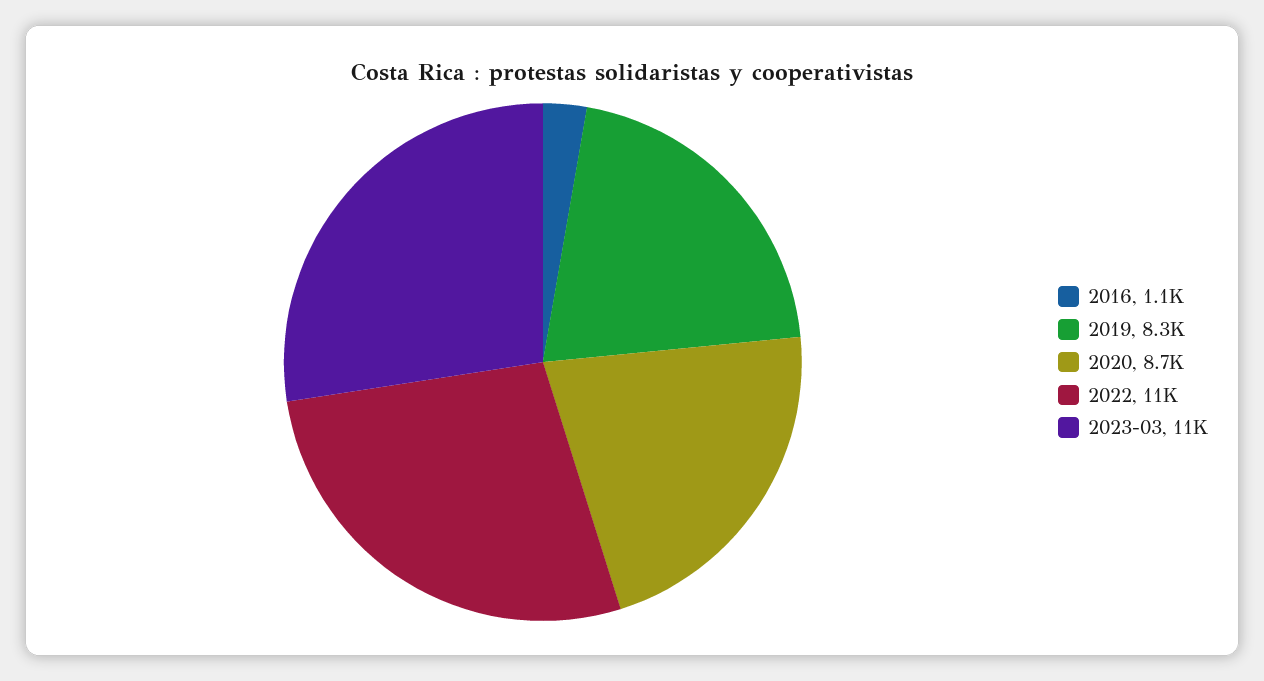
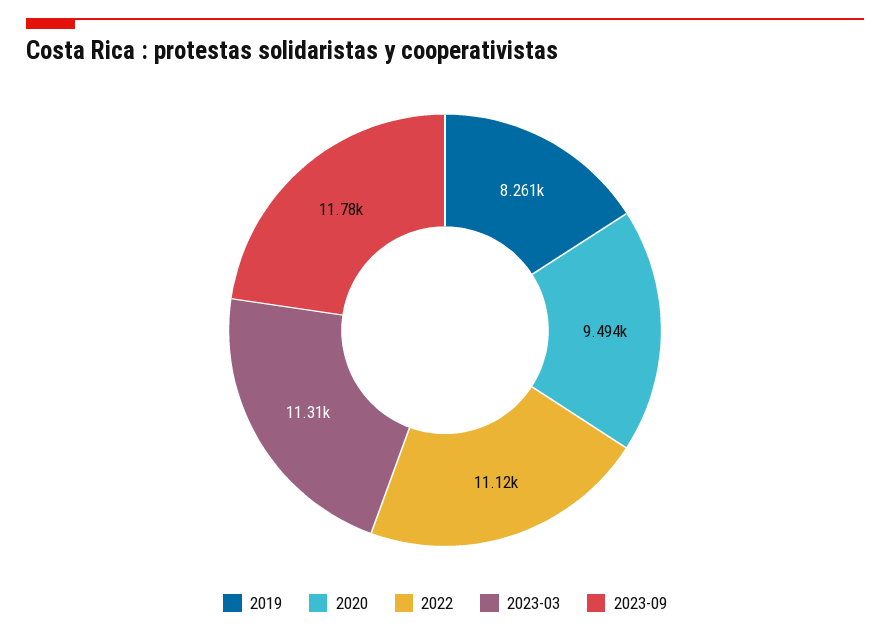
2016: 1100 -> none
2020: 8700 -> 9494
2023-09: none -> 11780

